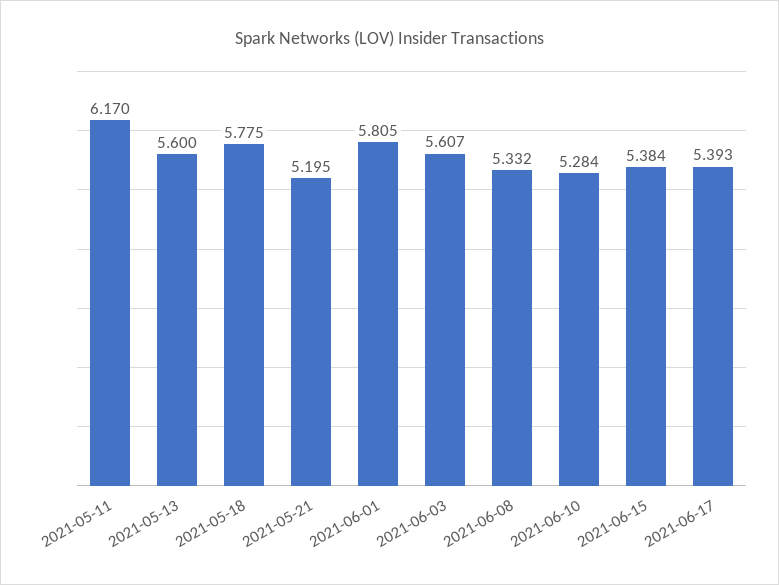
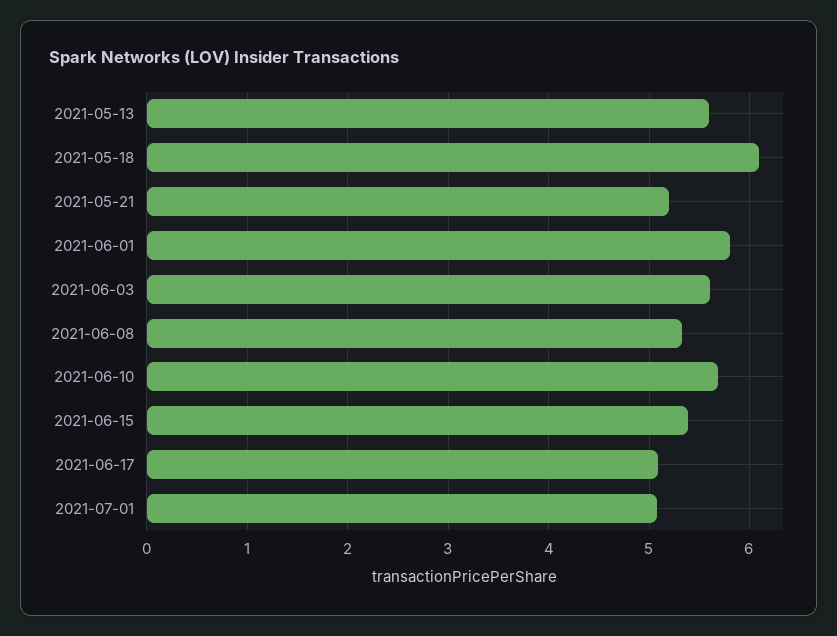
2021-05-11: 6.17 -> none
2021-05-18: 5.775 -> 6.1
2021-06-10: 5.284 -> 5.7
2021-06-17: 5.393 -> 5.1
2021-07-01: none -> 5.1

